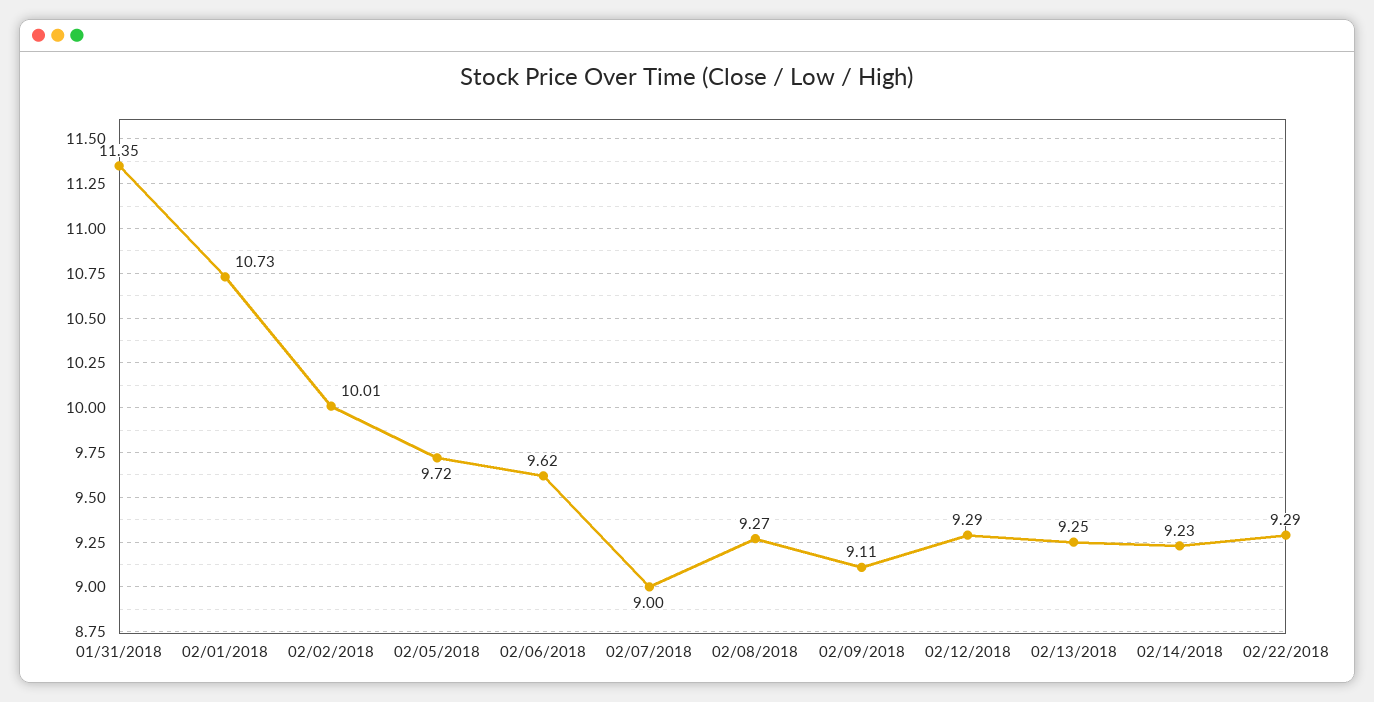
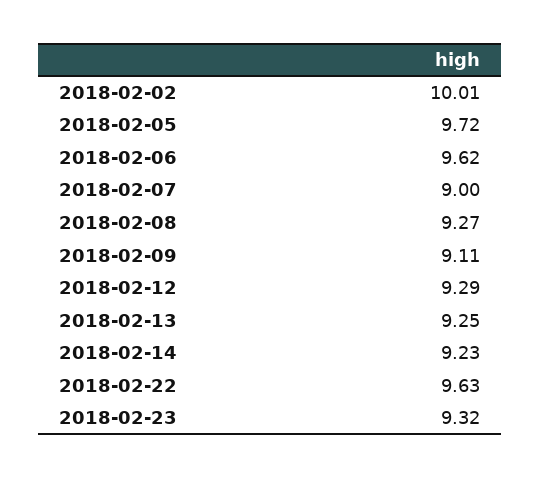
01/31/2018: 11.35 -> none
02/01/2018: 10.73 -> none
02/22/2018: 9.29 -> 9.63
2018-02-23: none -> 9.32

